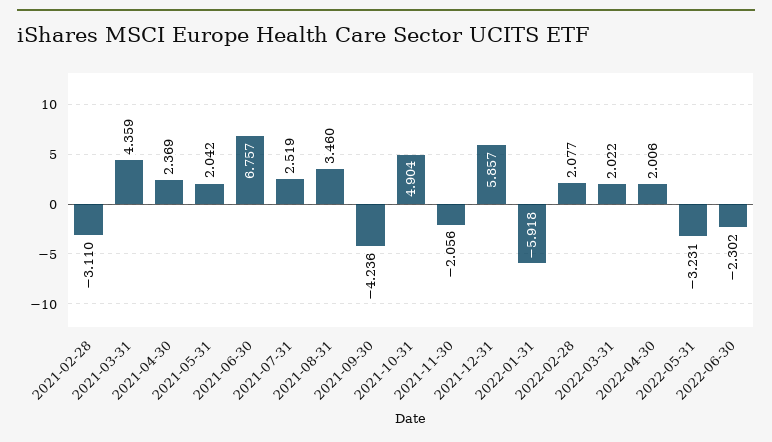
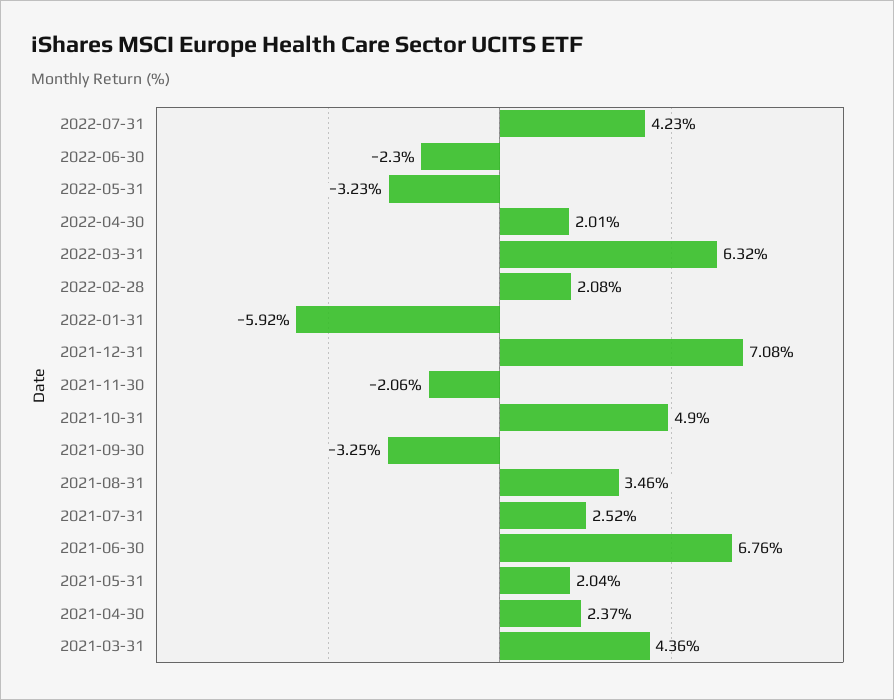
2021-02-28: -3.11 -> none
2021-09-30: -4.236 -> -3.25
2021-12-31: 5.857 -> 7.08
2022-03-31: 2.022 -> 6.32
2022-07-31: none -> 4.23

